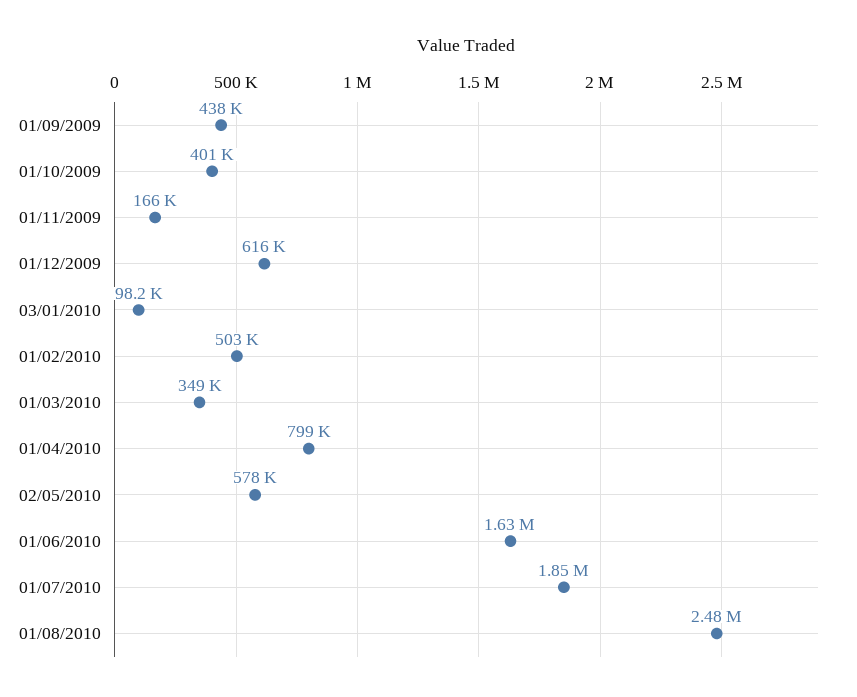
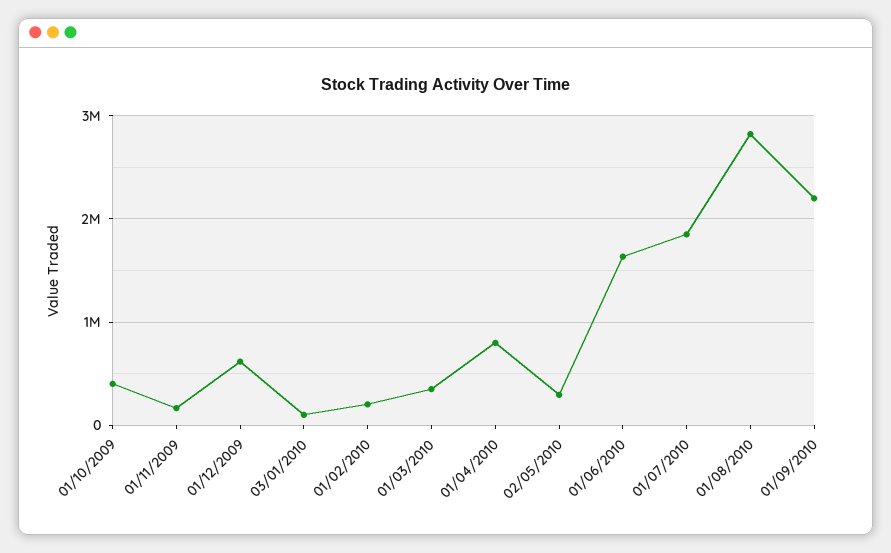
01/09/2009: 438000 -> none
01/02/2010: 503000 -> 200000
02/05/2010: 578000 -> 300000
01/08/2010: 2480000 -> 2800000
01/09/2010: none -> 2200000

